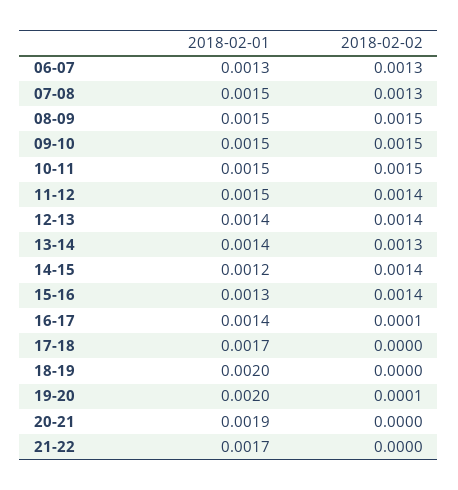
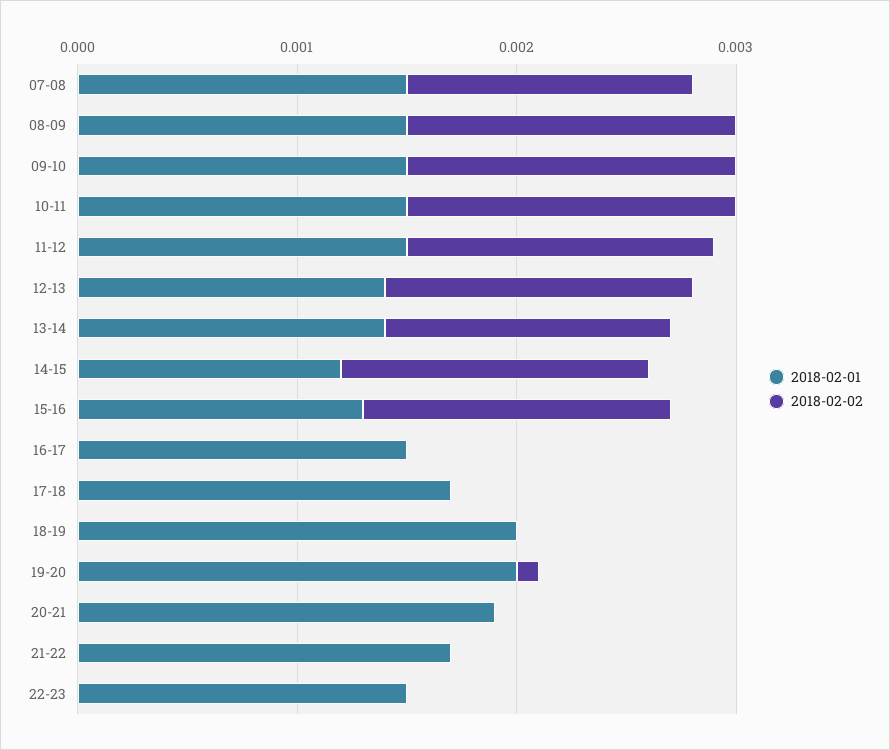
2018-02-01, 06-07: 0.0013 -> none
2018-02-02, 06-07: 0.0013 -> none
2018-02-01, 16-17: 0.0014 -> 0.0015
2018-02-02, 16-17: 0.0001 -> 0
2018-02-01, 22-23: none -> 0.0015
2018-02-02, 22-23: none -> 0

